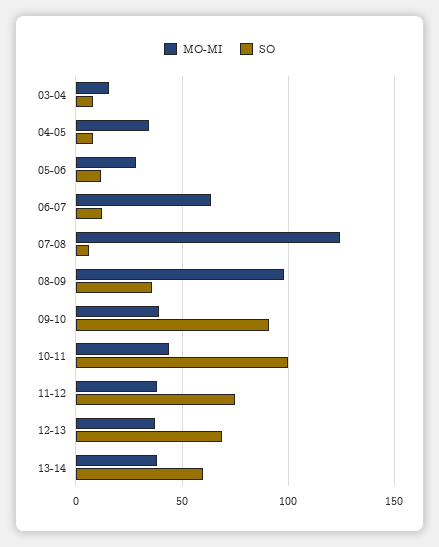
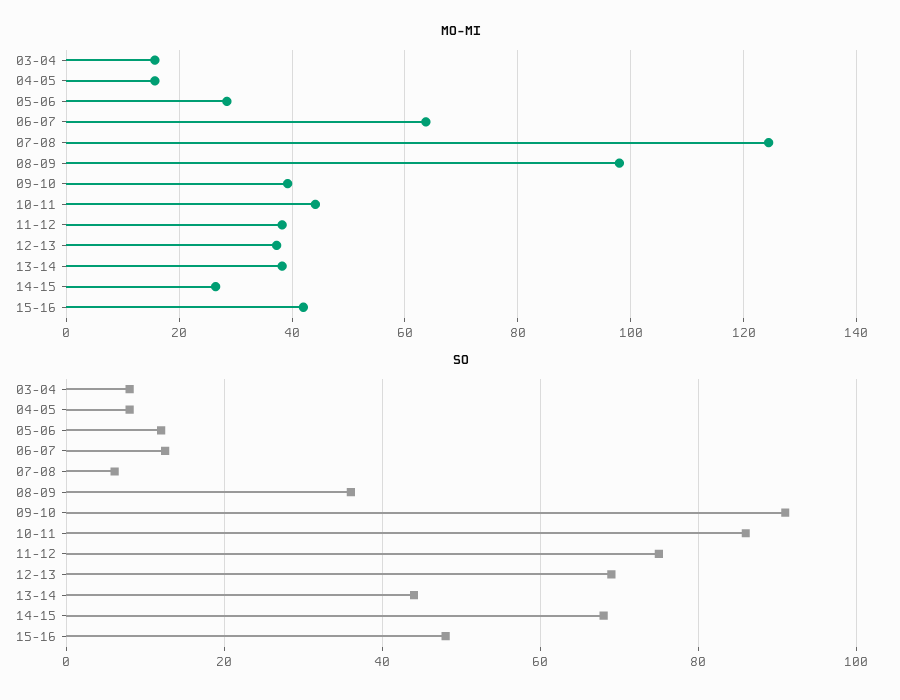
MO-MI, 04-05: 35 -> 16
SO, 10-11: 100 -> 86
SO, 13-14: 60 -> 44
MO-MI, 14-15: none -> 26
MO-MI, 15-16: none -> 42
SO, 14-15: none -> 68
SO, 15-16: none -> 48

